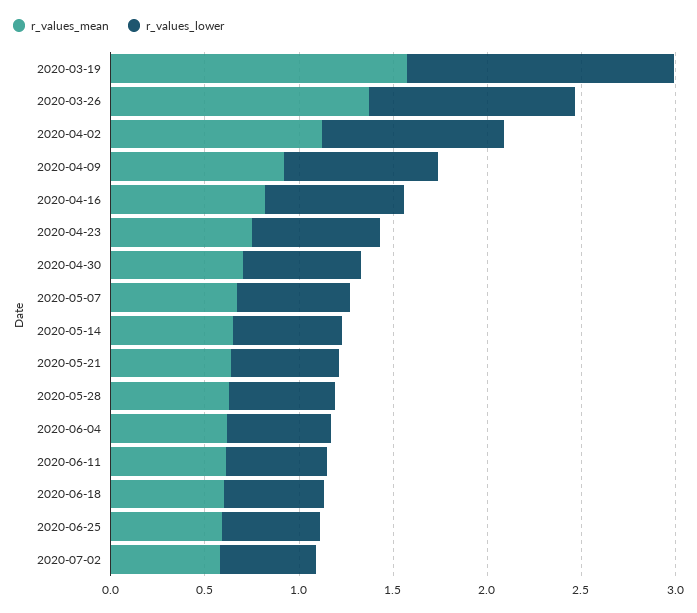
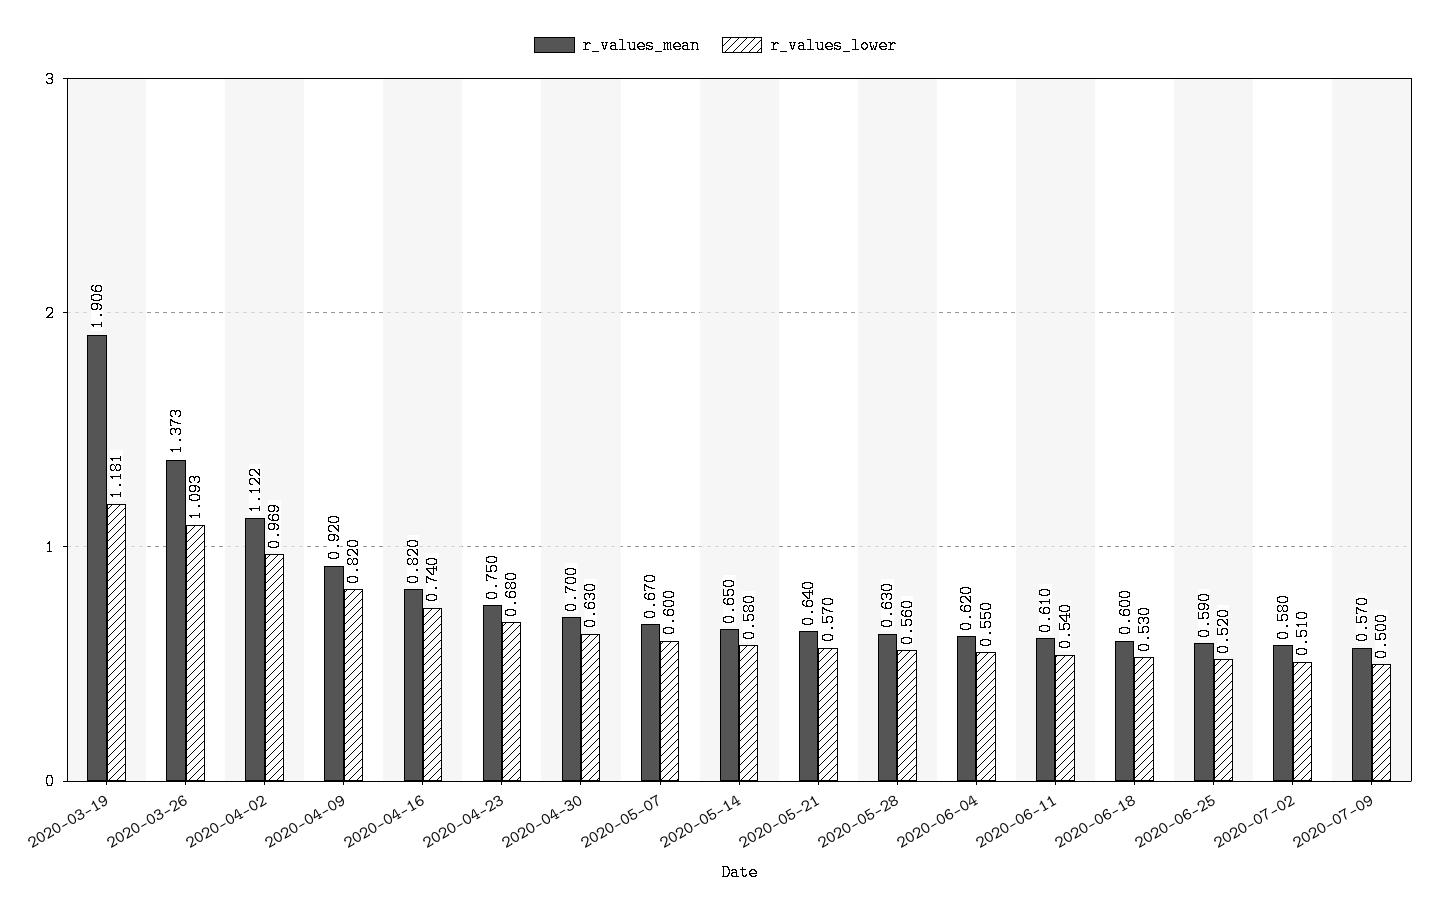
r_values_mean, 2020-03-19: 1.6 -> 1.906
r_values_lower, 2020-03-19: 1.4 -> 1.181
r_values_mean, 2020-07-09: none -> 0.57
r_values_lower, 2020-07-09: none -> 0.5

